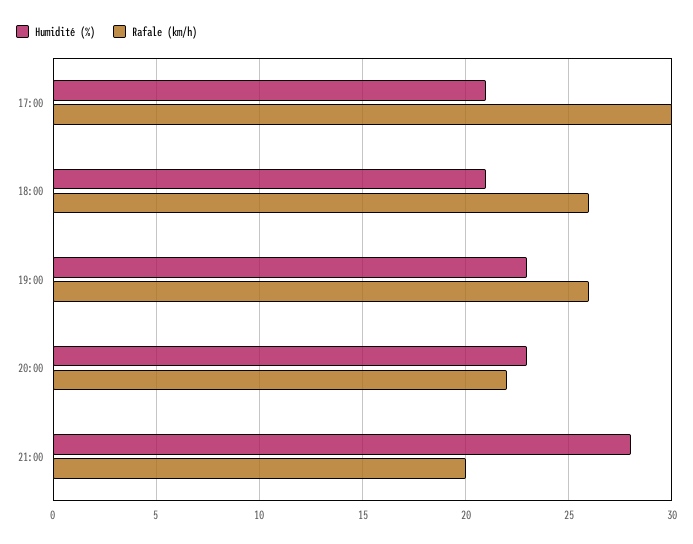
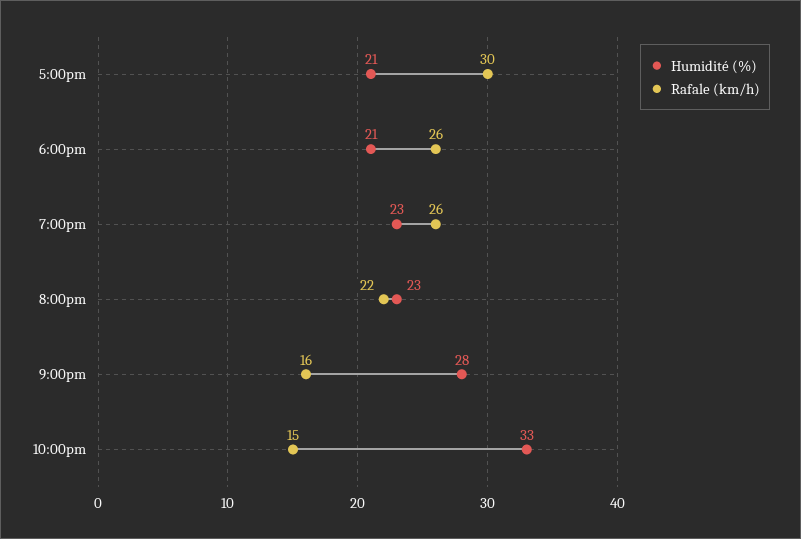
Rafale (km/h), 21:00: 20 -> 16
Humidité (%), 10:00pm: none -> 33
Rafale (km/h), 10:00pm: none -> 15

